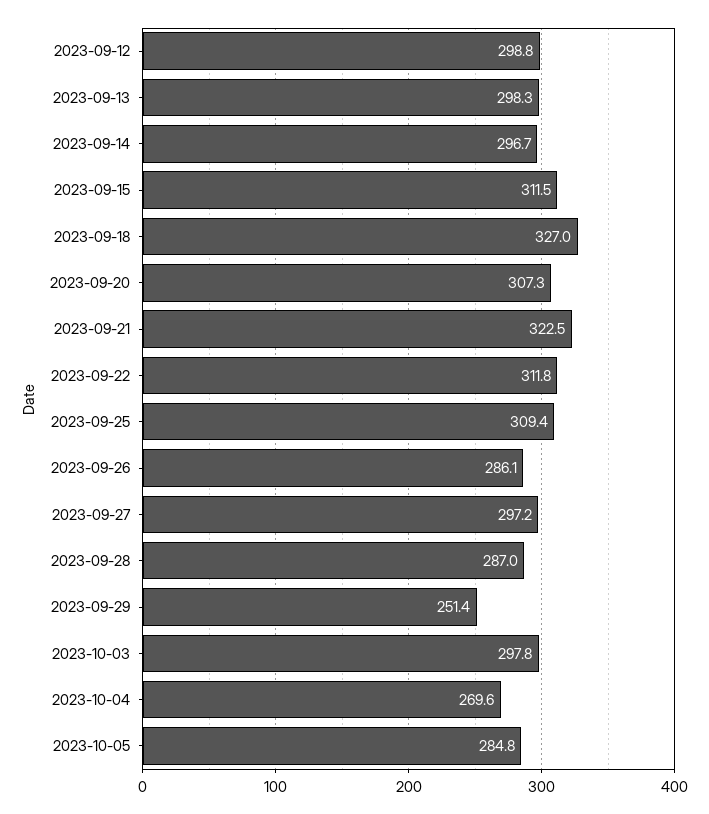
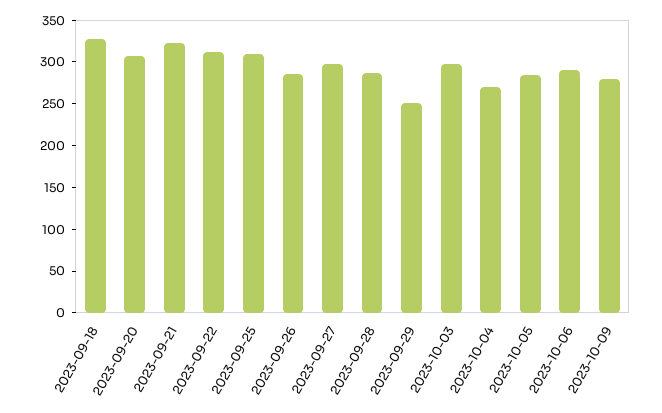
2023-09-12: 298.8 -> none
2023-09-13: 298.3 -> none
2023-09-14: 296.7 -> none
2023-09-15: 311.5 -> none
2023-10-06: none -> 290
2023-10-09: none -> 280

